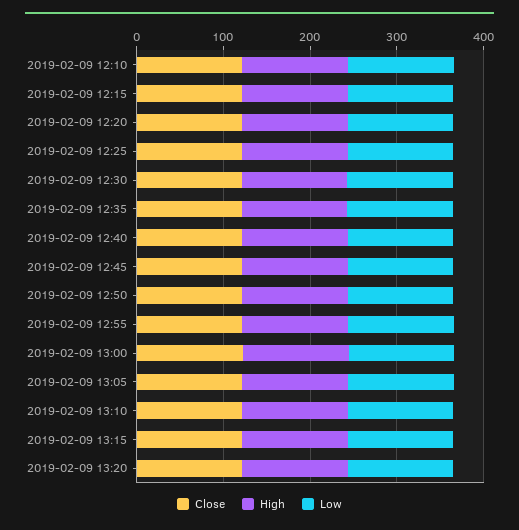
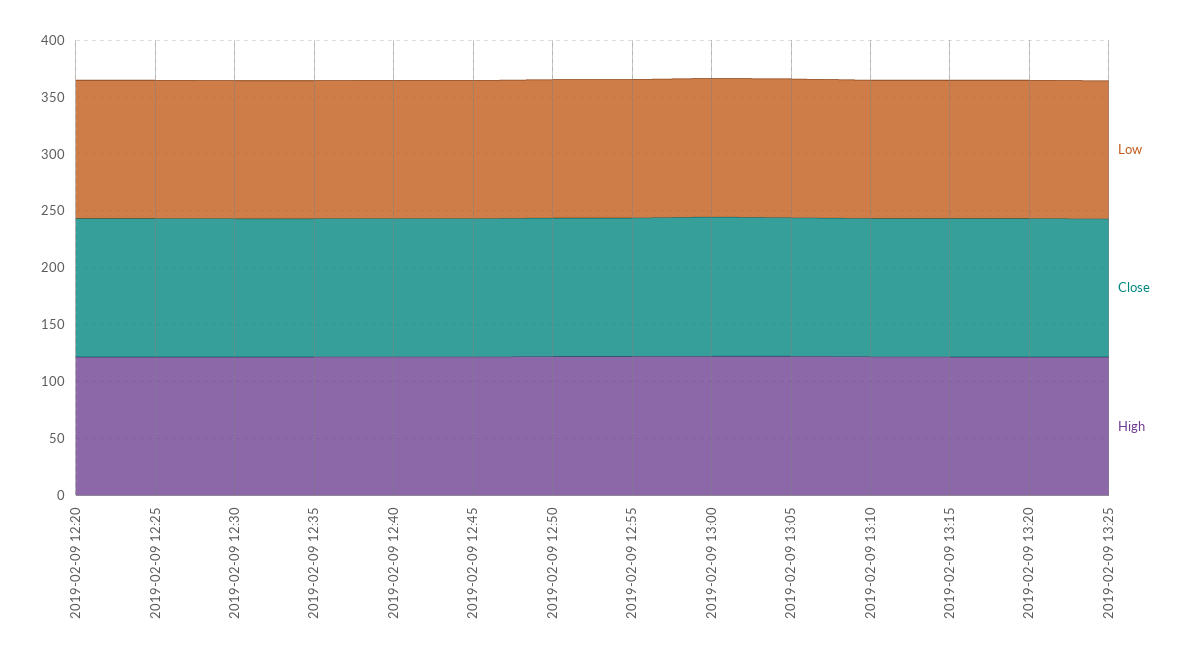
Close, 2019-02-09 12:10: 120 -> none
High, 2019-02-09 12:10: 120 -> none
Low, 2019-02-09 12:10: 120 -> none
Close, 2019-02-09 12:15: 120 -> none
High, 2019-02-09 12:15: 120 -> none
Low, 2019-02-09 12:15: 120 -> none
Low, 2019-02-09 13:25: none -> 120
Close, 2019-02-09 13:25: none -> 120
High, 2019-02-09 13:25: none -> 120

